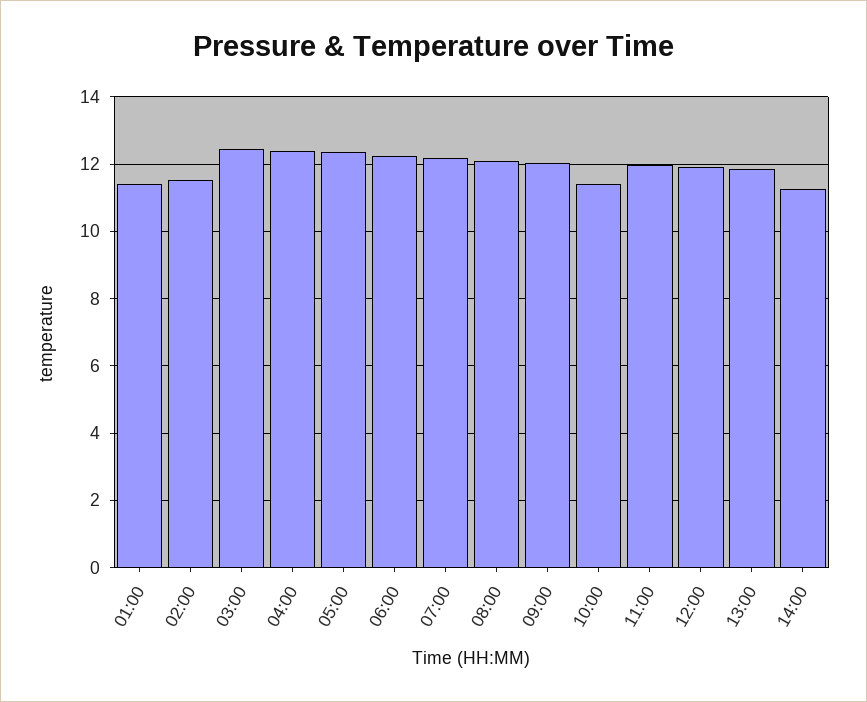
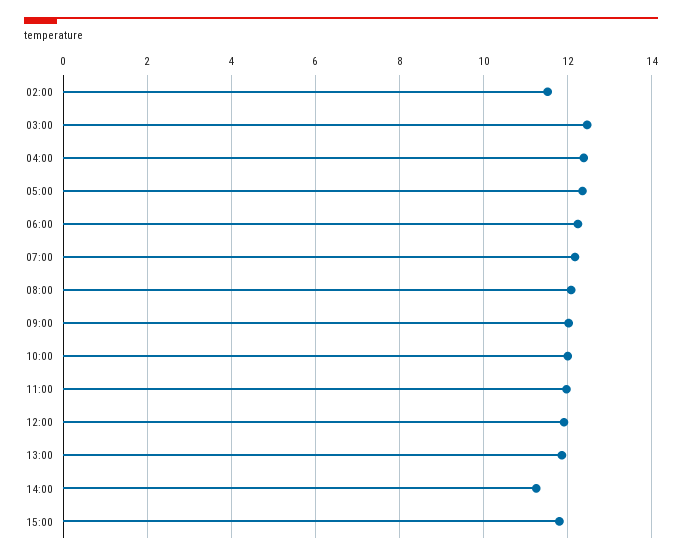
01:00: 11.4 -> none
10:00: 11.4 -> 12
15:00: none -> 11.8

